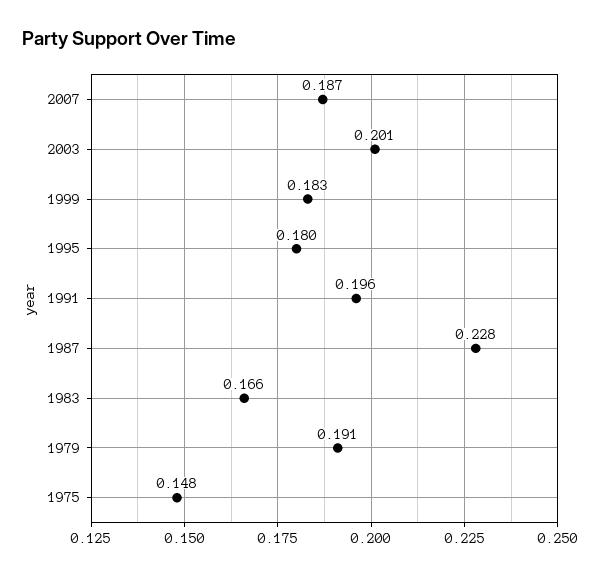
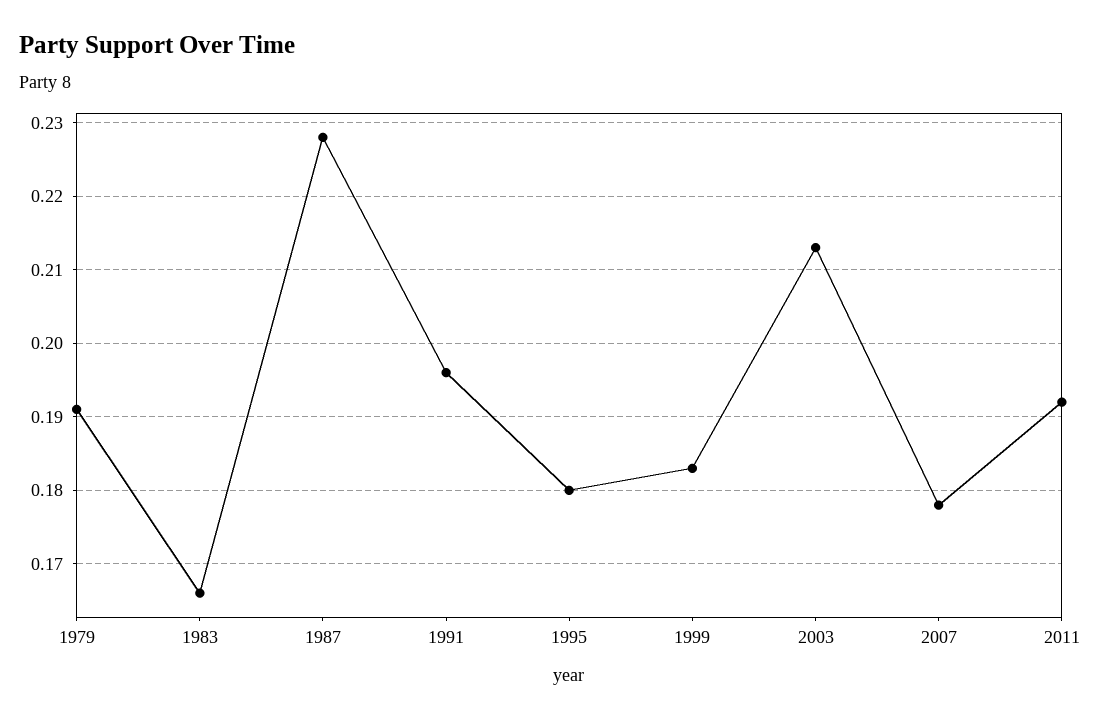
2007: 0.187 -> 0.178
2003: 0.201 -> 0.213
1975: 0.148 -> none
2011: none -> 0.192

